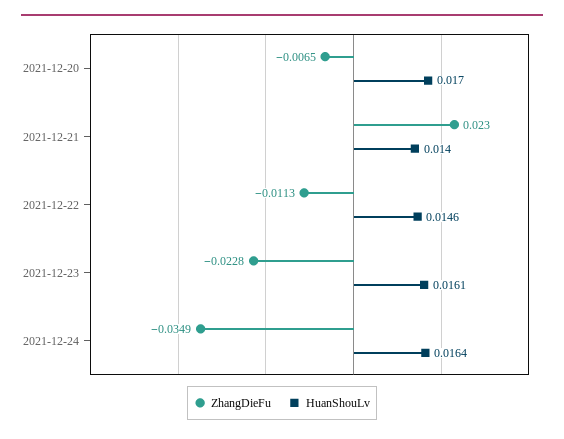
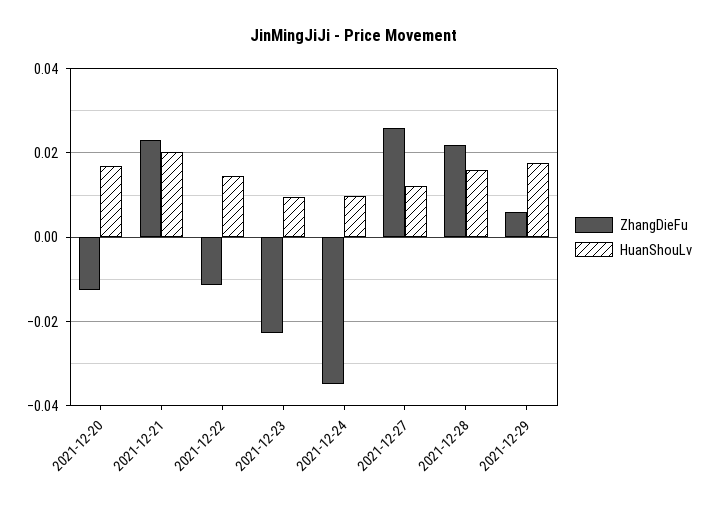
ZhangDieFu, 2021-12-20: -0.0065 -> -0.012
HuanShouLv, 2021-12-21: 0.014 -> 0.02
HuanShouLv, 2021-12-23: 0.0161 -> 0.01
HuanShouLv, 2021-12-24: 0.0164 -> 0.01
ZhangDieFu, 2021-12-27: none -> 0.026
HuanShouLv, 2021-12-27: none -> 0.012
ZhangDieFu, 2021-12-28: none -> 0.022
HuanShouLv, 2021-12-28: none -> 0.016
ZhangDieFu, 2021-12-29: none -> 0.006
HuanShouLv, 2021-12-29: none -> 0.018

